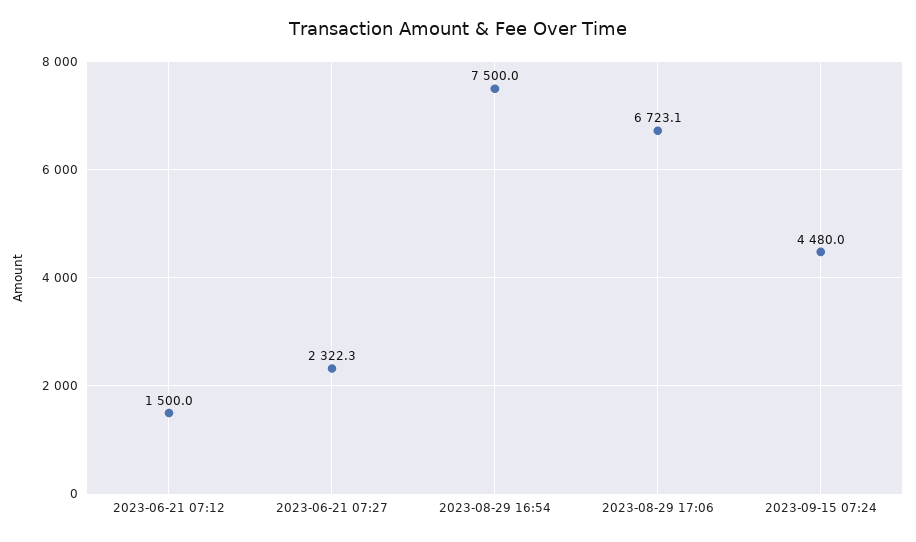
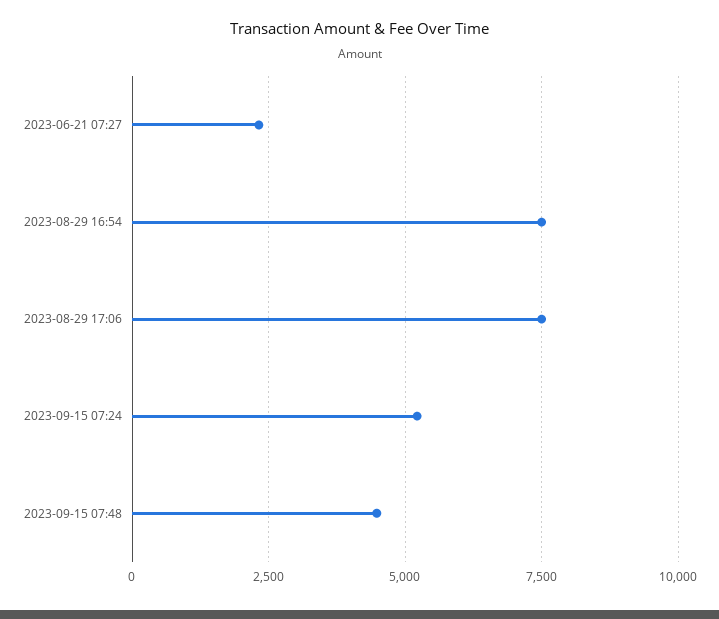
2023-06-21 07:12: 1500 -> none
2023-08-29 17:06: 6723.1 -> 7500
2023-09-15 07:24: 4480 -> 5250
2023-09-15 07:48: none -> 4500

